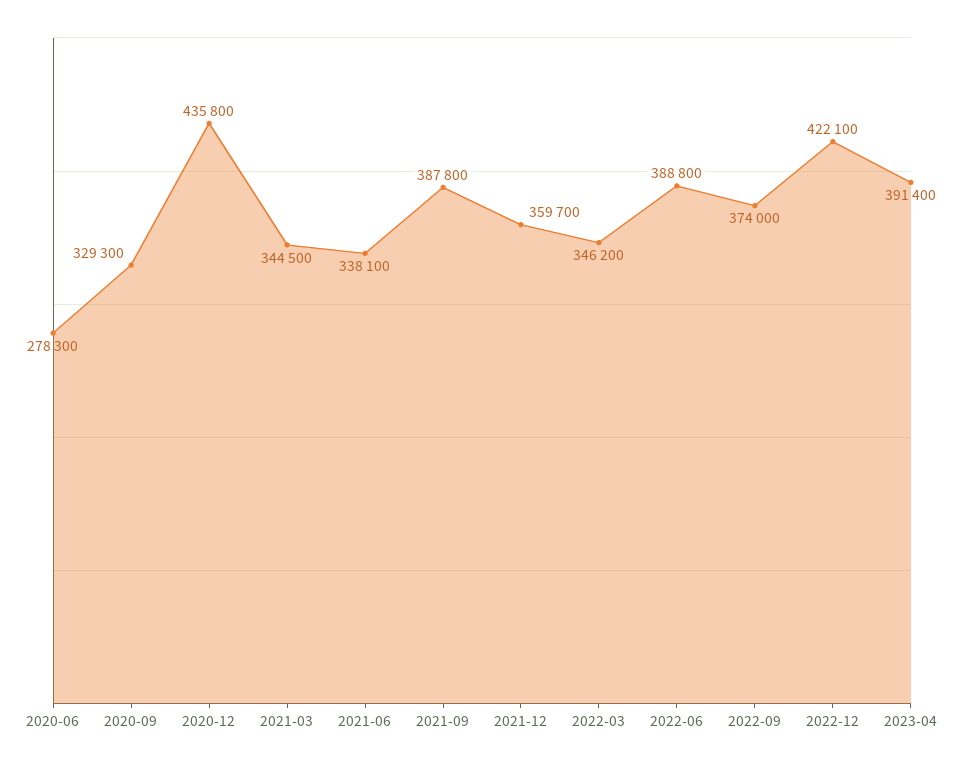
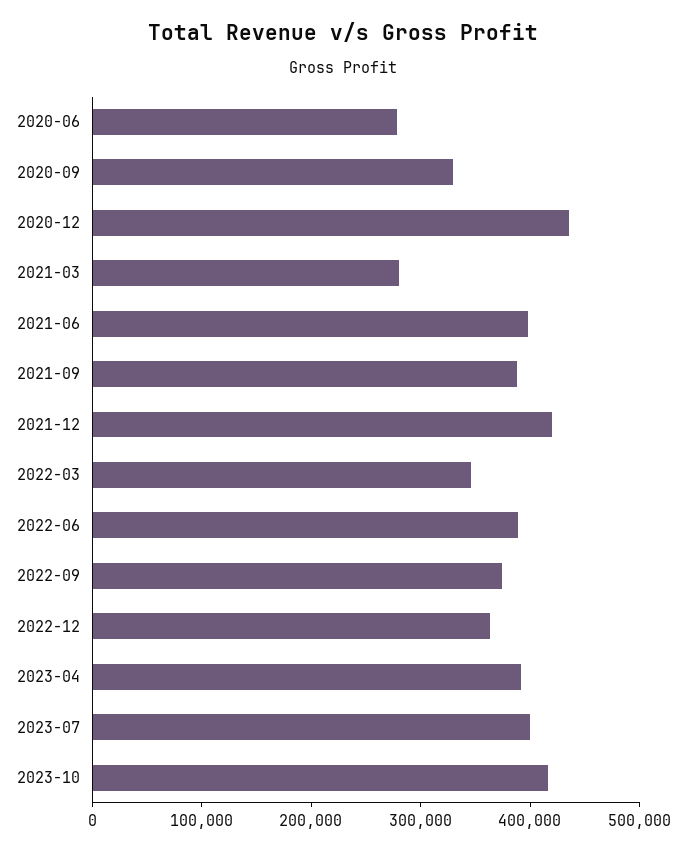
2021-03: 344500 -> 280000
2021-06: 338100 -> 400000
2021-12: 359700 -> 420000
2022-12: 422100 -> 360000
2023-07: none -> 400000
2023-10: none -> 420000

